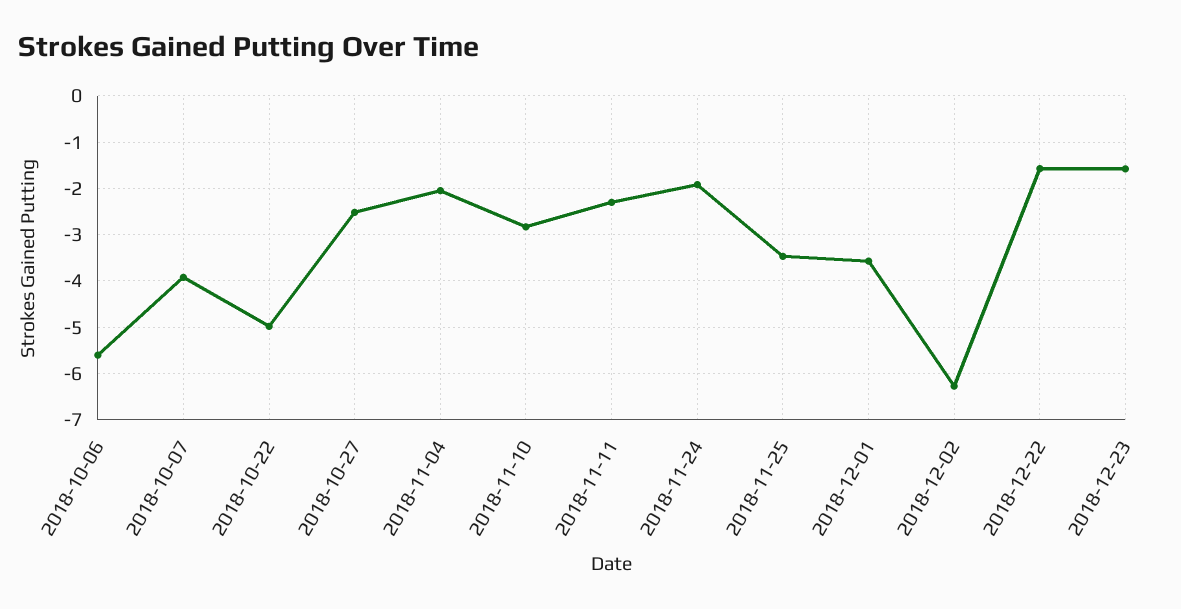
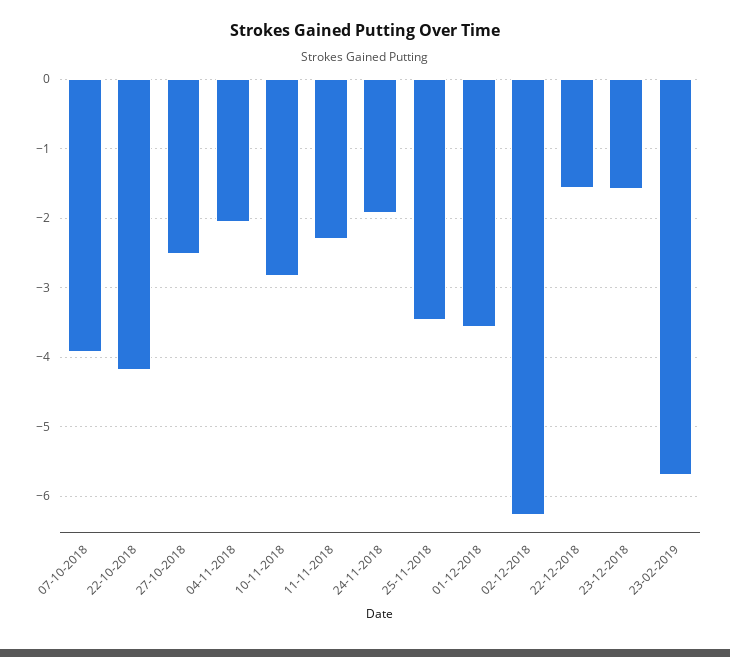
2018-10-06: -5.6 -> none
2018-10-22: -5 -> -4.2
23-02-2019: none -> -5.7

